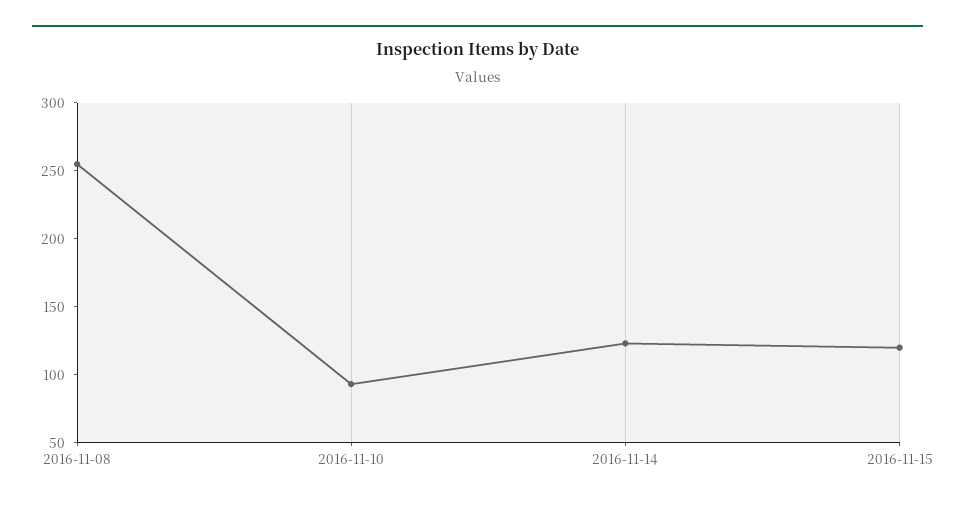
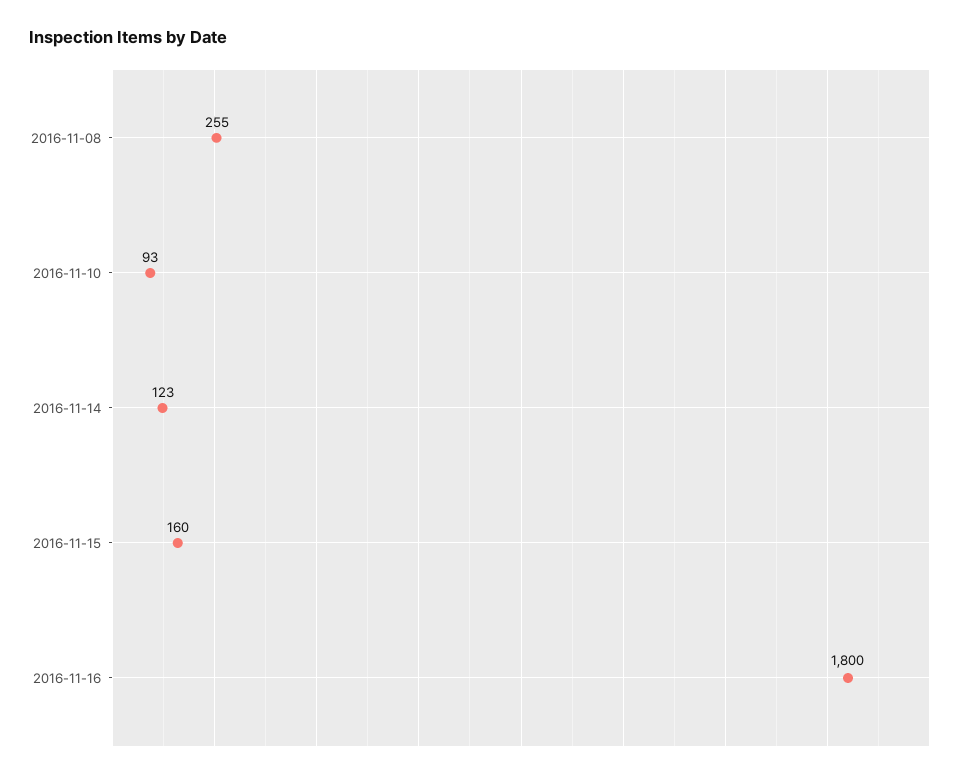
2016-11-15: 120 -> 160
2016-11-16: none -> 1800

